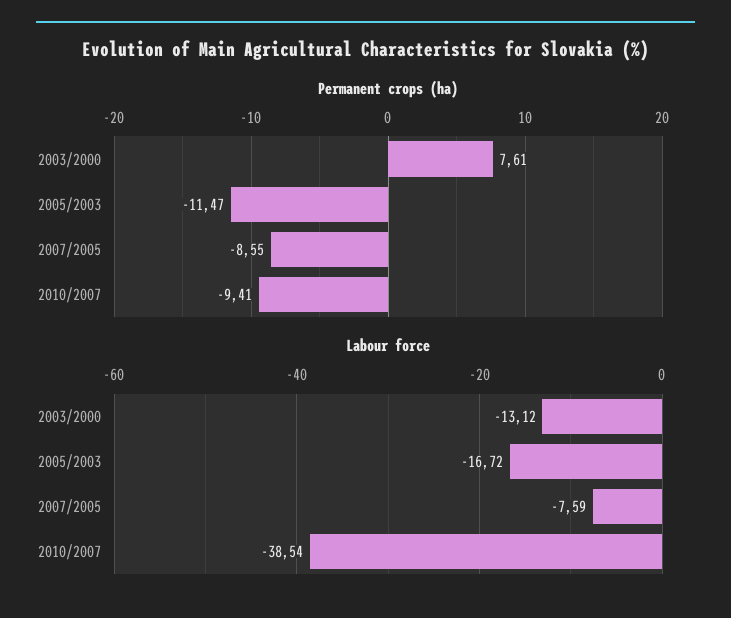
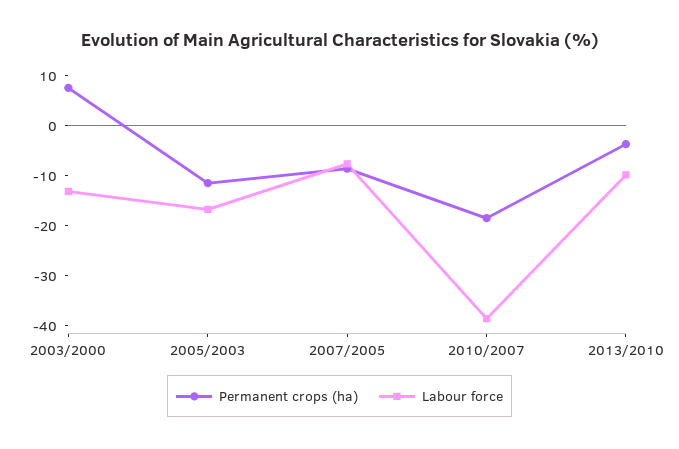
Permanent crops (ha), 2010/2007: -9.41 -> -18
Permanent crops (ha), 2013/2010: none -> -4
Labour force, 2013/2010: none -> -10

